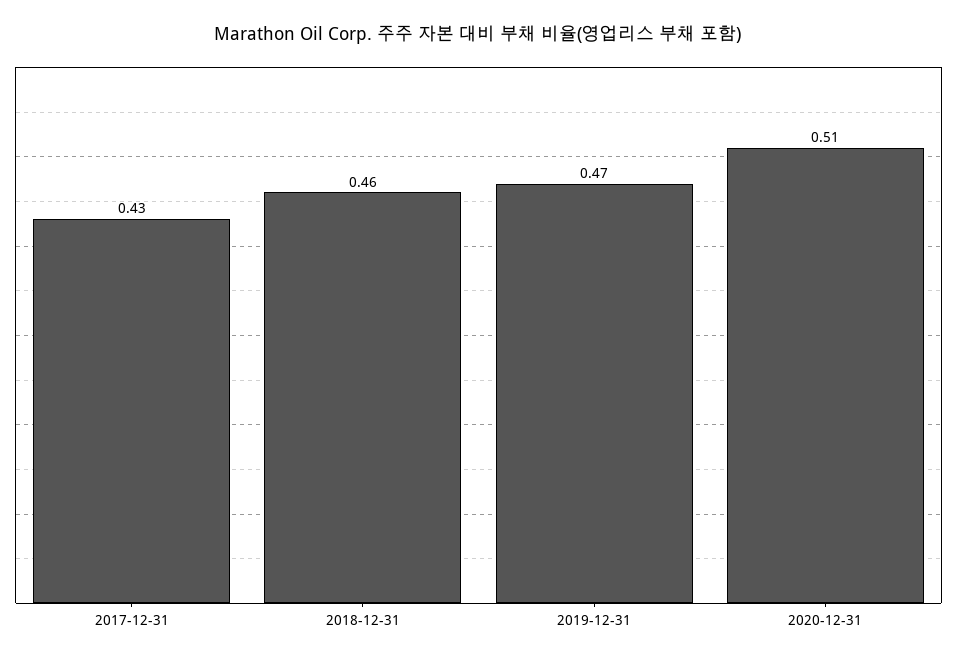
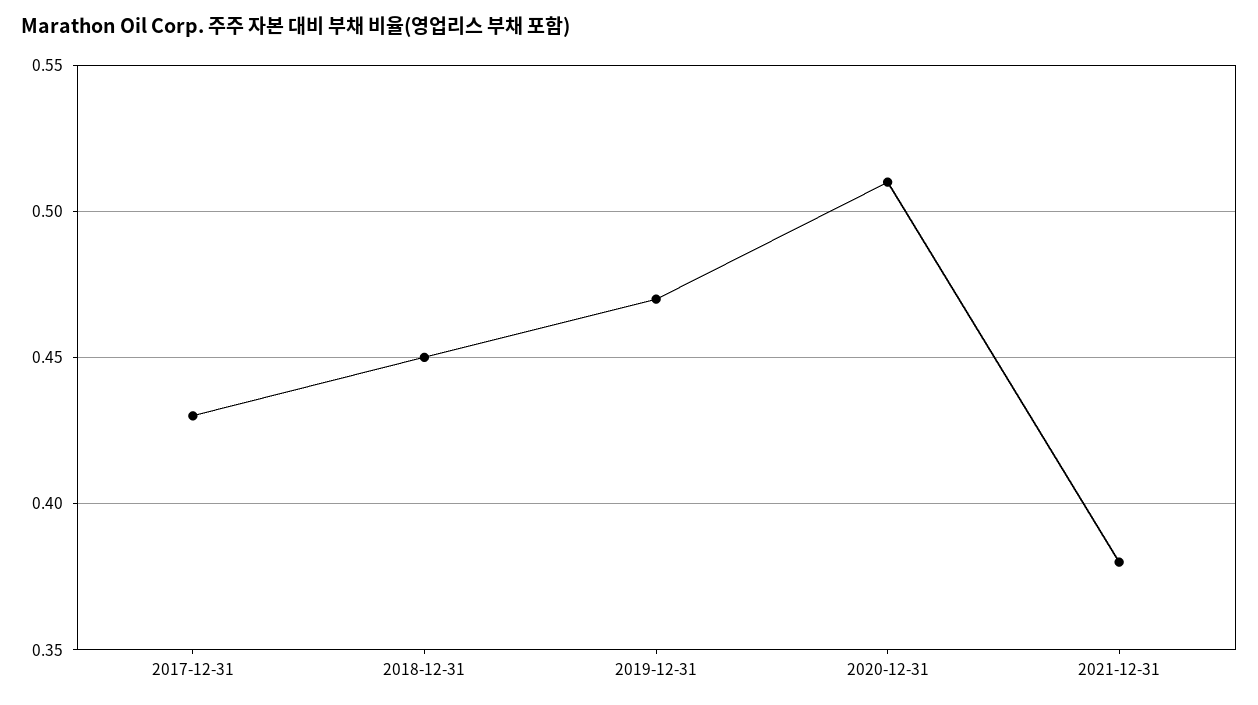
2018-12-31: 0.46 -> 0.45
2021-12-31: none -> 0.38

